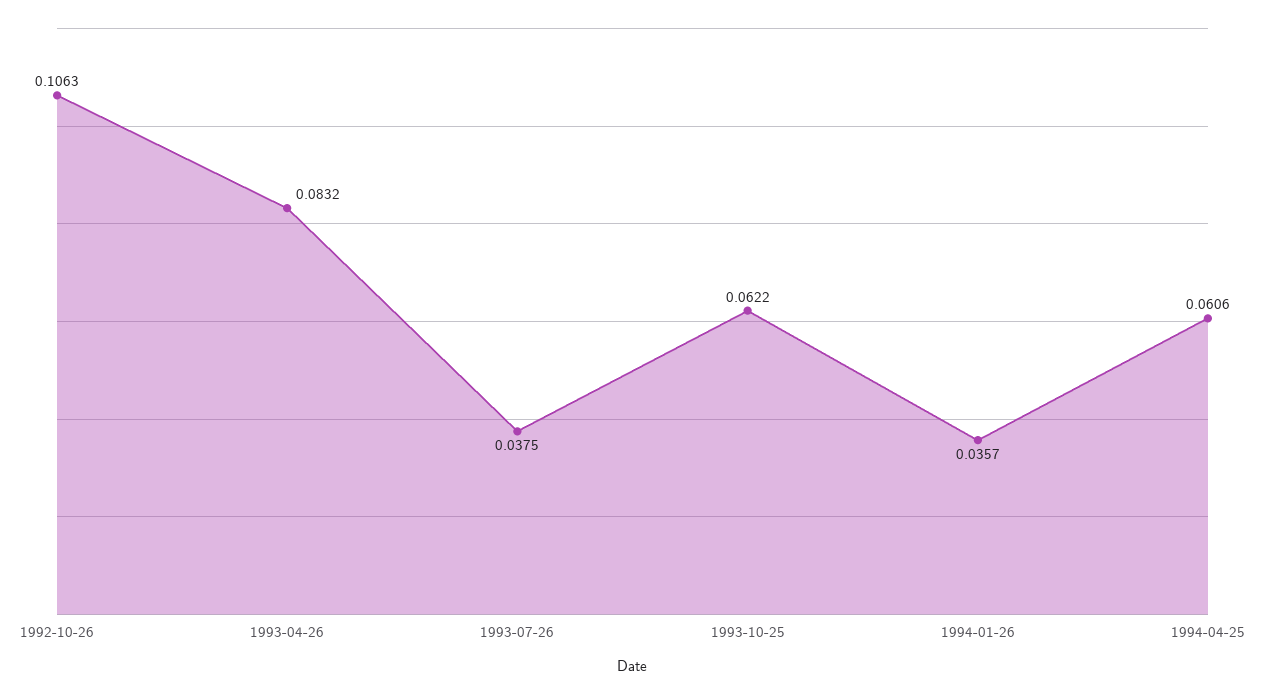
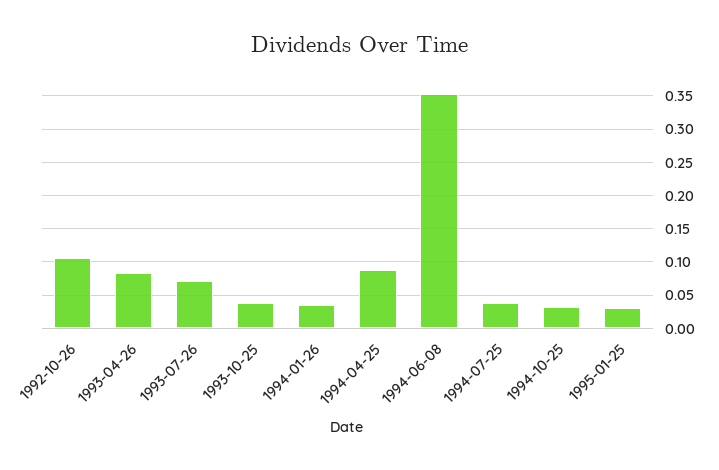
1993-07-26: 0.0375 -> 0.07
1993-10-25: 0.0622 -> 0.04
1994-04-25: 0.0606 -> 0.09
1994-06-08: none -> 0.35
1994-07-25: none -> 0.04
1994-10-25: none -> 0.03
1995-01-25: none -> 0.03

